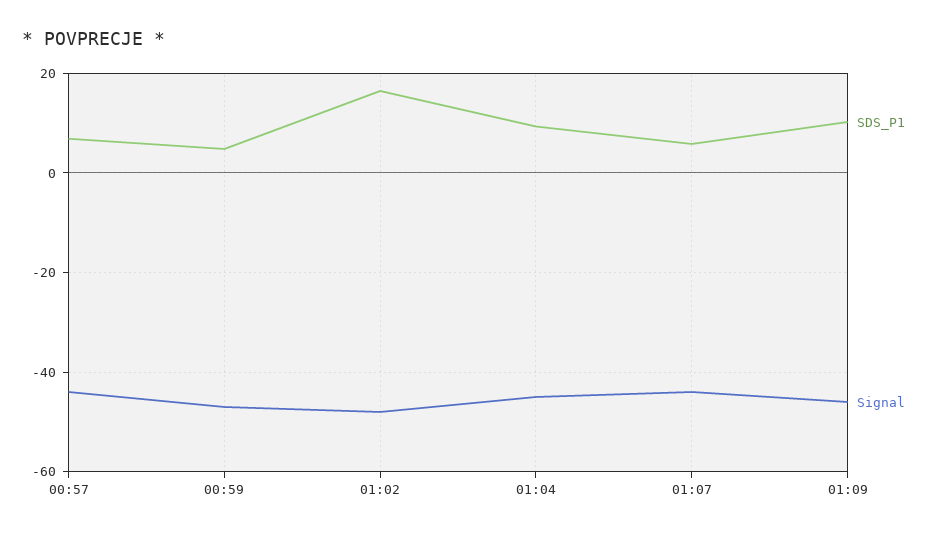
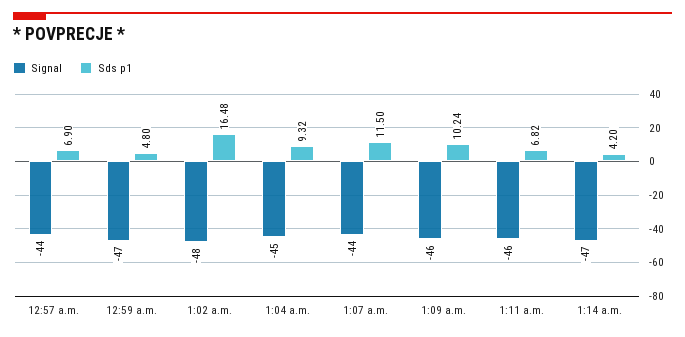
SDS_P1, 01:07: 6 -> 11.5
Signal, 1:11 a.m.: none -> -46
SDS_P1, 1:11 a.m.: none -> 6.82
Signal, 1:14 a.m.: none -> -47
SDS_P1, 1:14 a.m.: none -> 4.2

